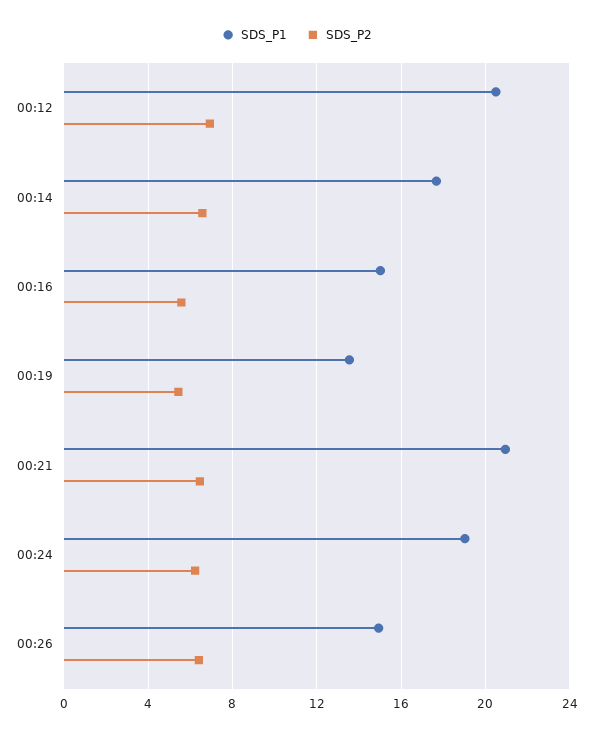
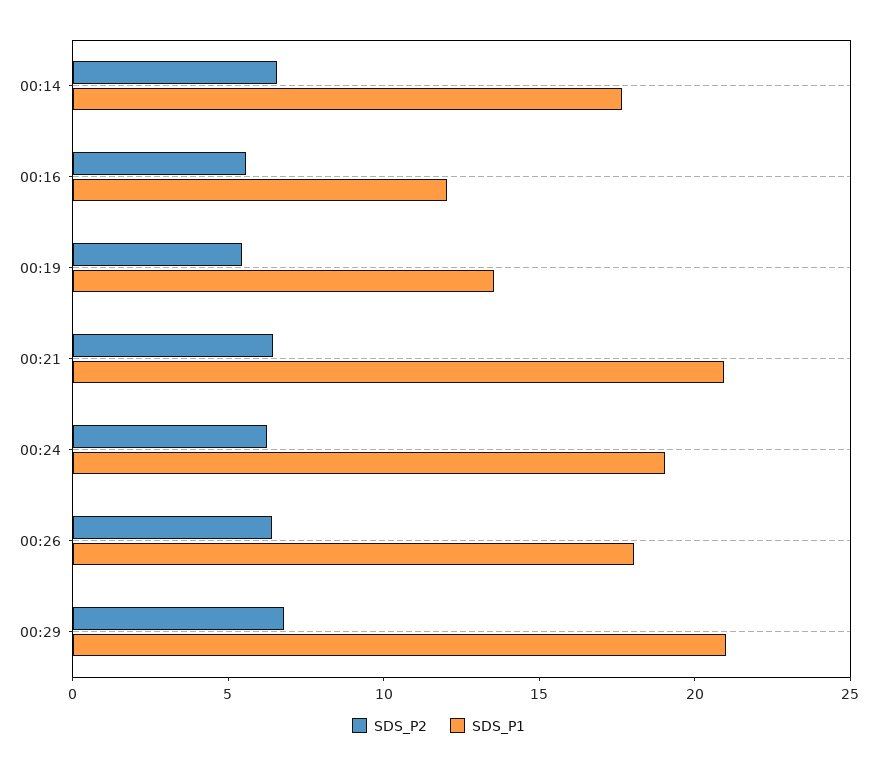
SDS_P1, 00:12: 20.5 -> none
SDS_P2, 00:12: 7 -> none
SDS_P1, 00:16: 15 -> 12
SDS_P1, 00:26: 15 -> 18
SDS_P2, 00:29: none -> 7
SDS_P1, 00:29: none -> 21

